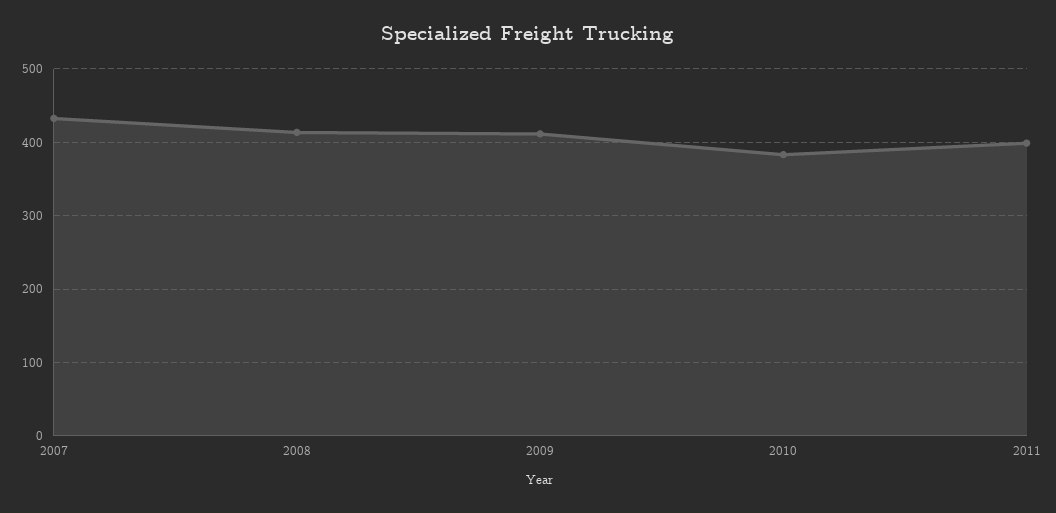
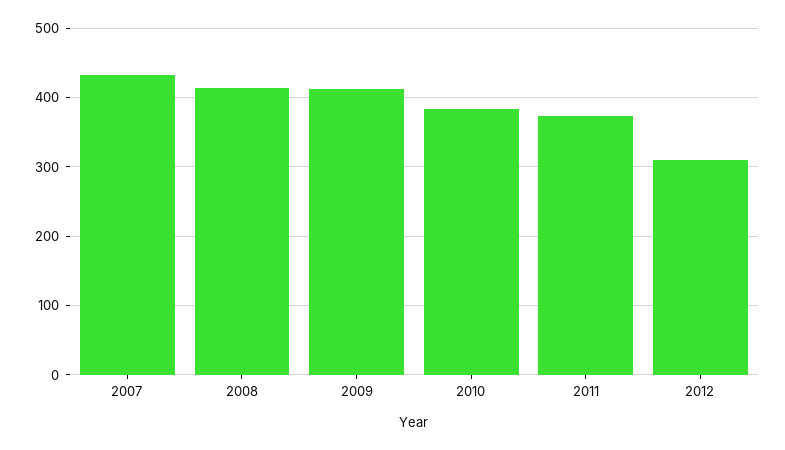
2011: 400 -> 370
2012: none -> 310

